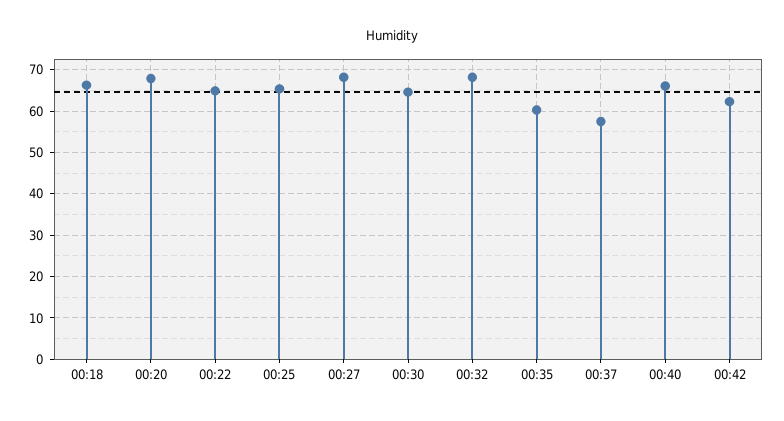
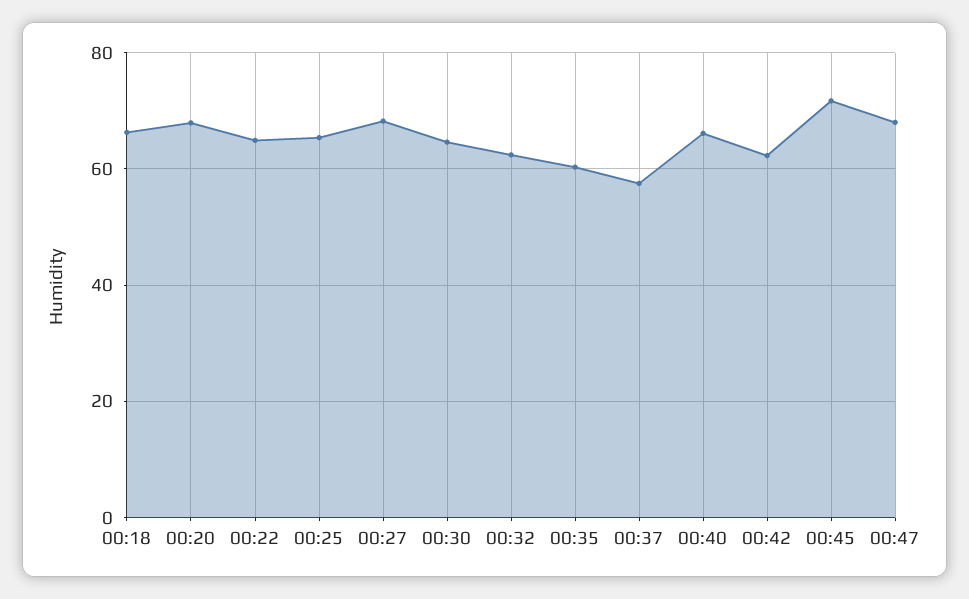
00:32: 68 -> 62
00:45: none -> 72
00:47: none -> 68

